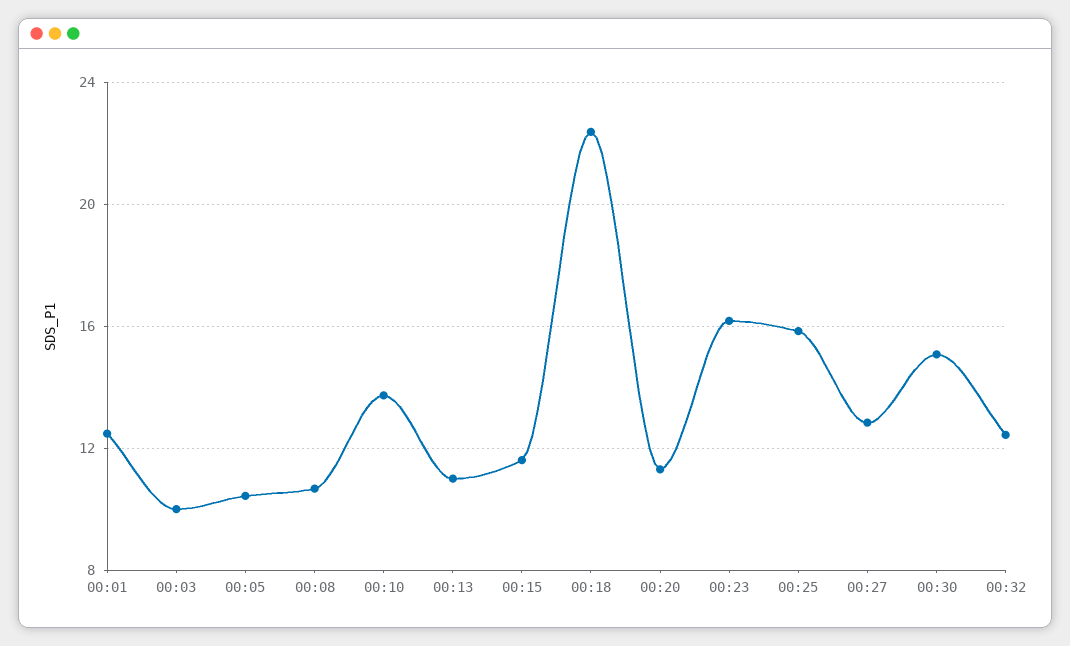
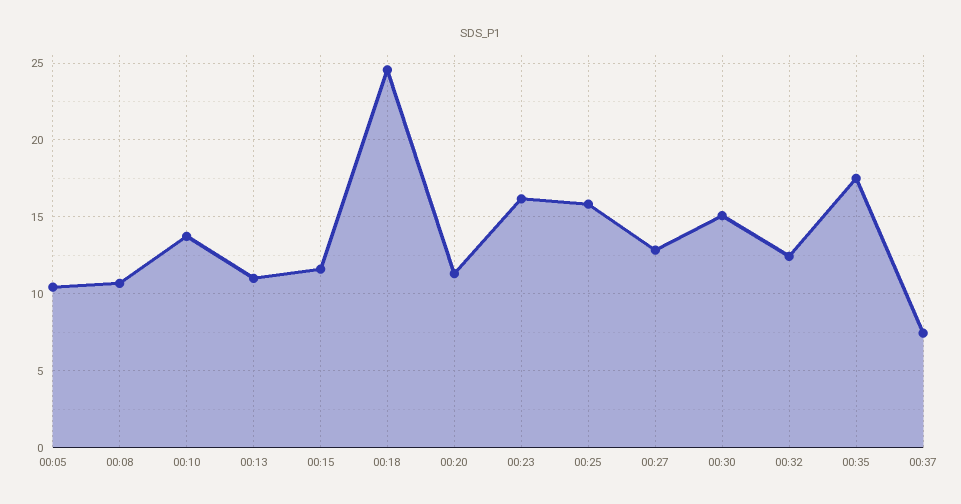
00:01: 12.5 -> none
00:03: 10 -> none
00:18: 22.5 -> 24.5
00:35: none -> 17.5
00:37: none -> 7.5

